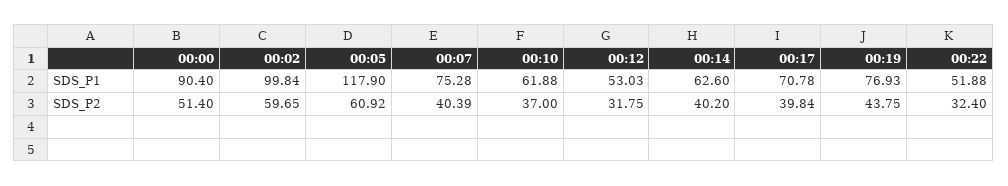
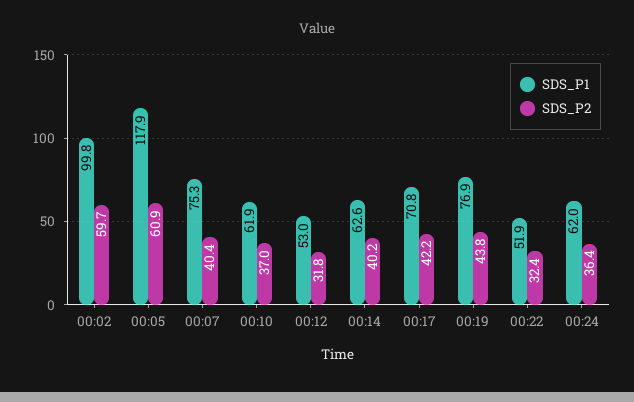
SDS_P1, 00:00: 90.4 -> none
SDS_P2, 00:00: 51.4 -> none
SDS_P2, 00:17: 39.84 -> 42.2
SDS_P1, 00:24: none -> 62
SDS_P2, 00:24: none -> 36.4

